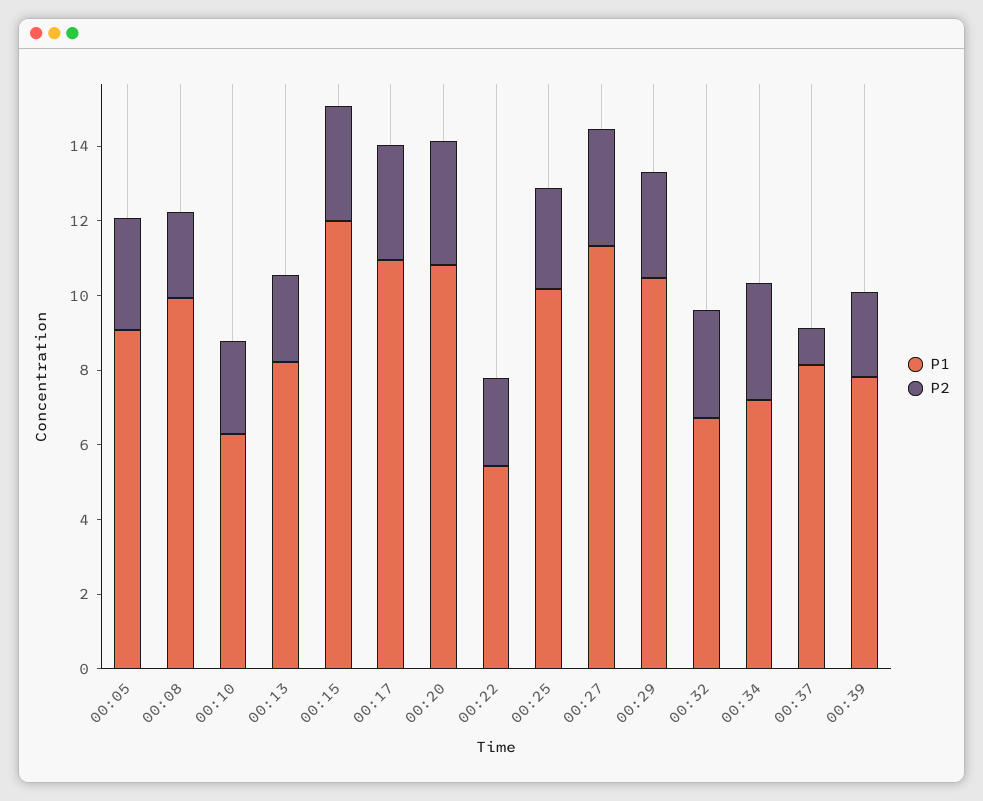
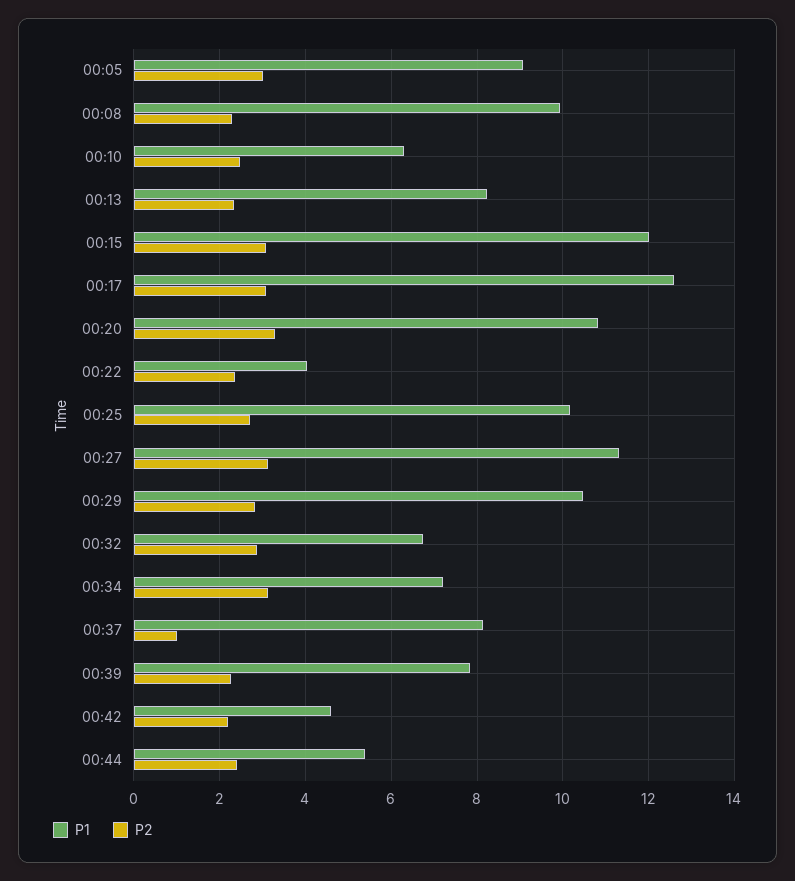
P1, 00:17: 11 -> 12.6
P1, 00:22: 5.5 -> 4
P1, 00:42: none -> 4.6
P2, 00:42: none -> 2.2
P1, 00:44: none -> 5.4
P2, 00:44: none -> 2.4

